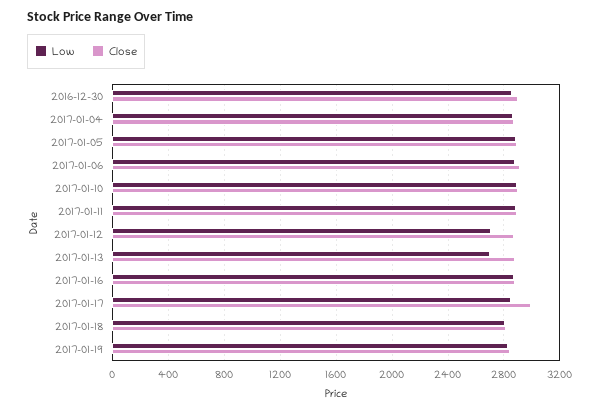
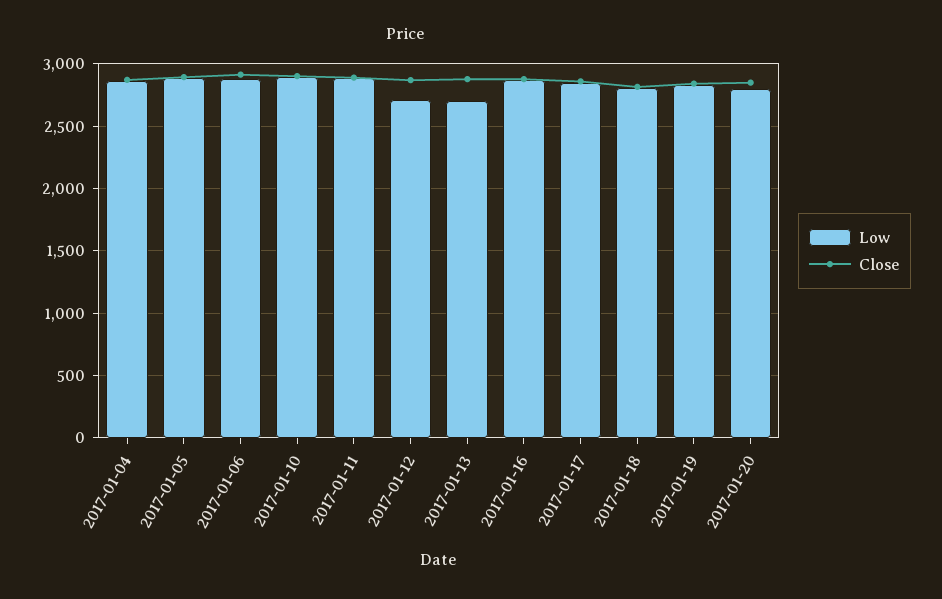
Low, 2016-12-30: 2850 -> none
Close, 2016-12-30: 2900 -> none
Close, 2017-01-17: 3000 -> 2850
Low, 2017-01-20: none -> 2800
Close, 2017-01-20: none -> 2850

